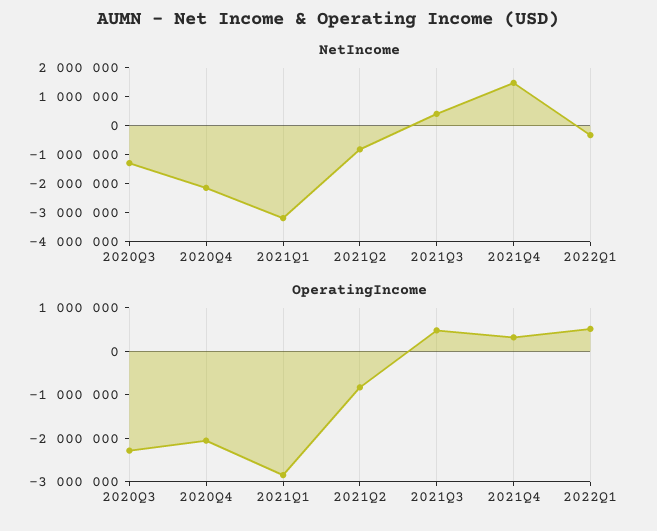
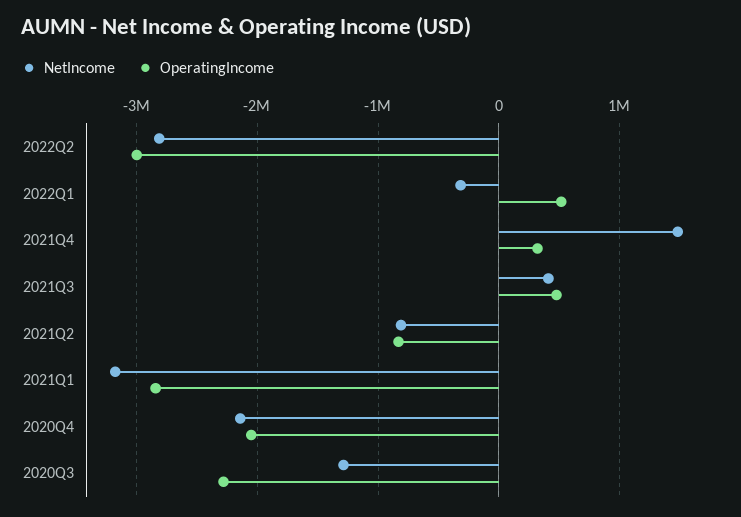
NetIncome, 2022Q2: none -> -2800000
OperatingIncome, 2022Q2: none -> -3000000

